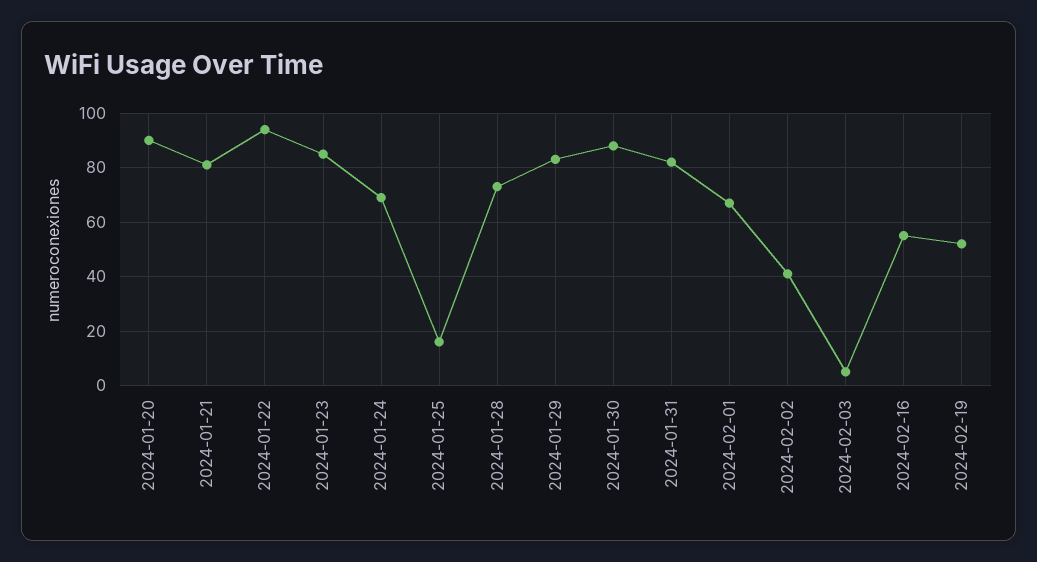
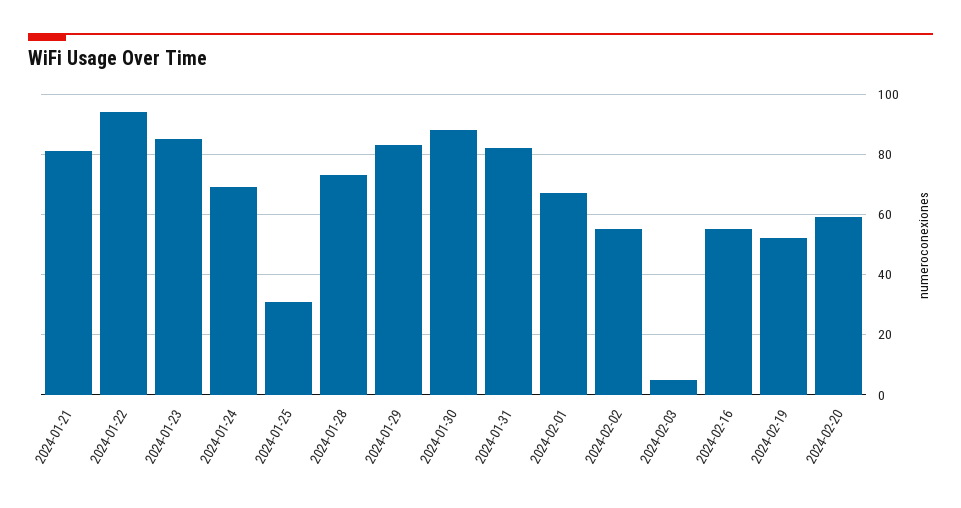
2024-01-20: 90 -> none
2024-01-25: 15 -> 30
2024-02-02: 40 -> 55
2024-02-20: none -> 60

